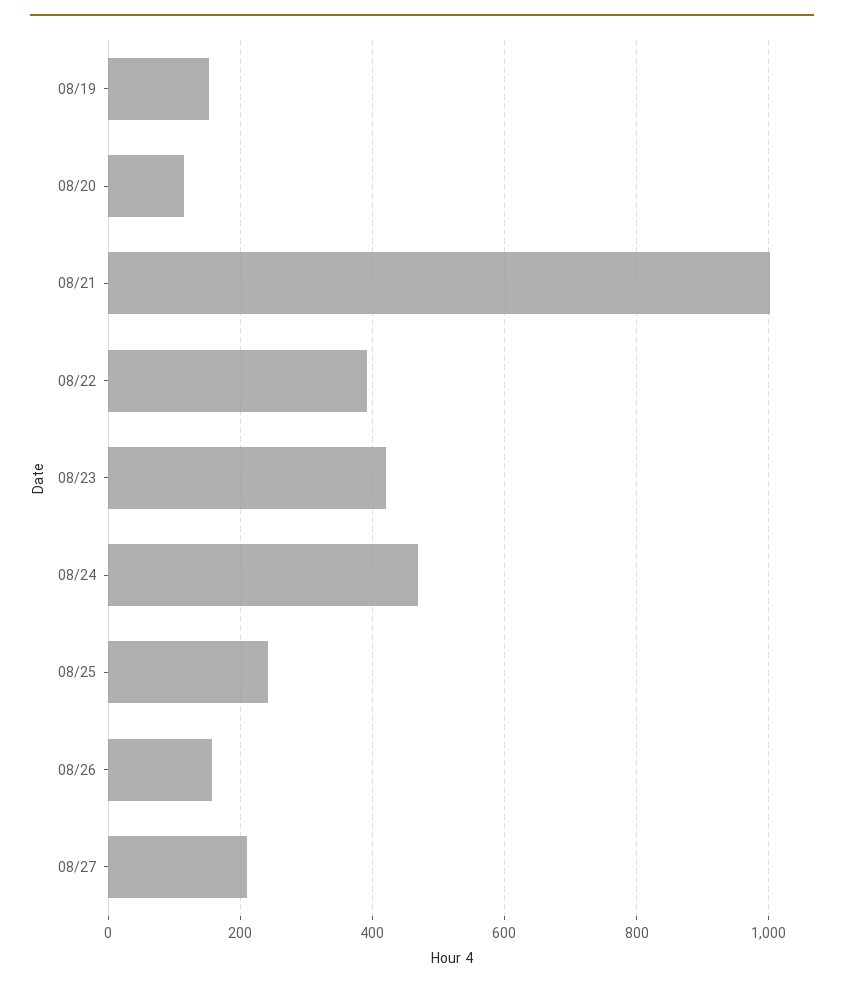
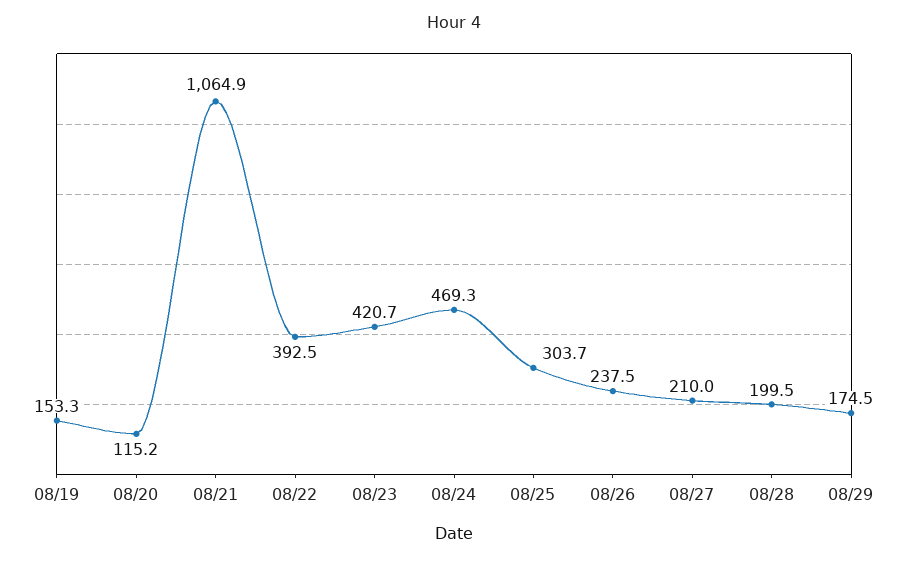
08/21: 1000 -> 1064.9
08/25: 240 -> 303.7
08/26: 160 -> 237.5
08/28: none -> 199.5
08/29: none -> 174.5

